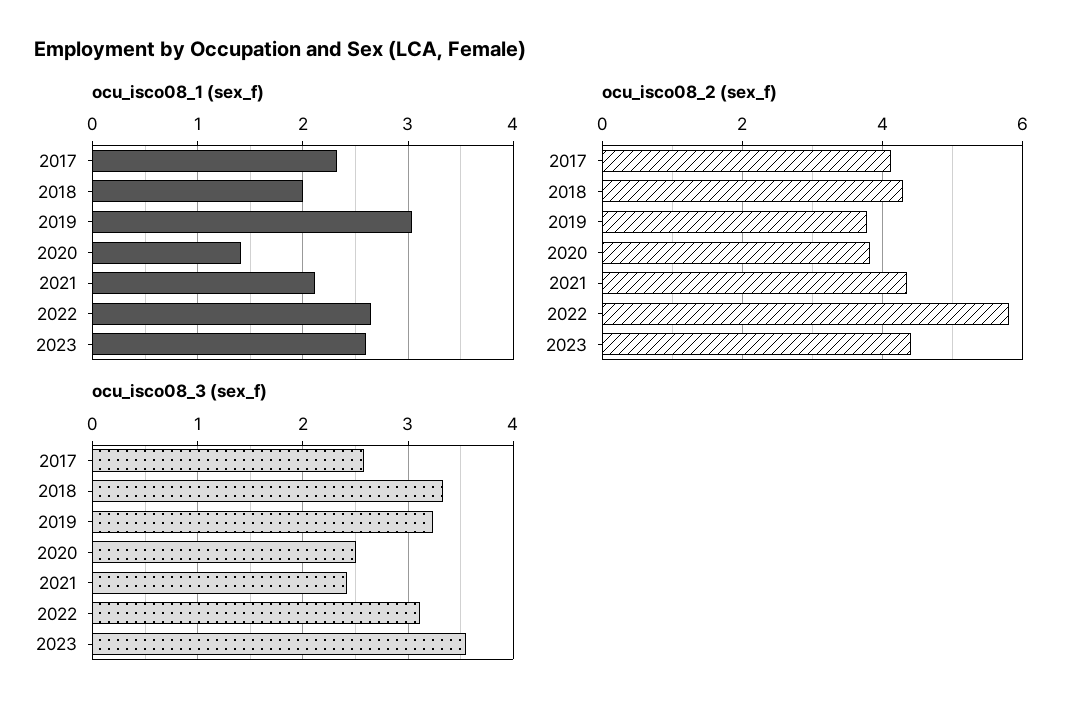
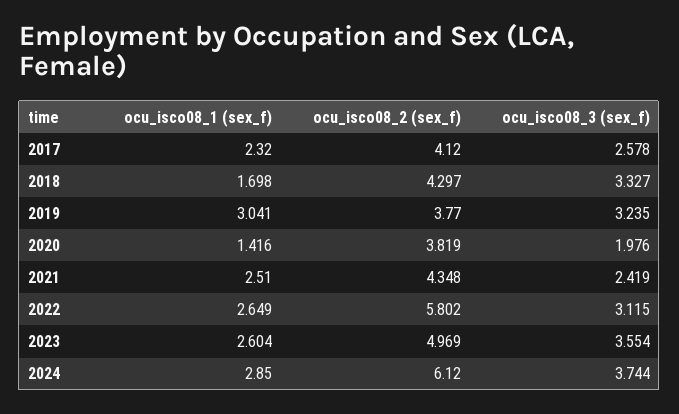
ocu_isco08_1 (sex_f), 2018: 2 -> 1.698
ocu_isco08_1 (sex_f), 2021: 2.1 -> 2.51
ocu_isco08_2 (sex_f), 2023: 4.4 -> 4.969
ocu_isco08_3 (sex_f), 2020: 2.5 -> 1.976
ocu_isco08_1 (sex_f), 2024: none -> 2.85
ocu_isco08_2 (sex_f), 2024: none -> 6.12
ocu_isco08_3 (sex_f), 2024: none -> 3.744

